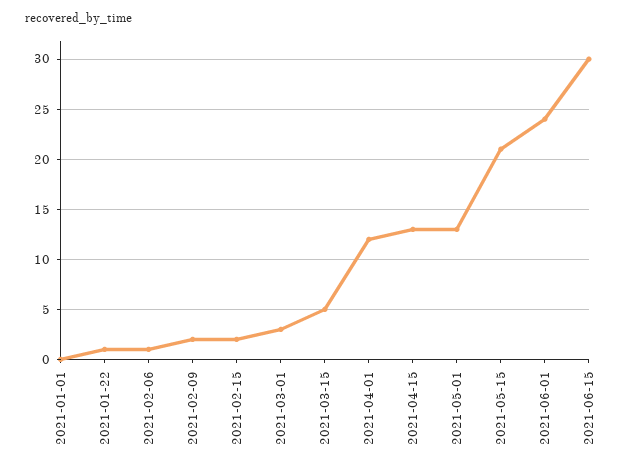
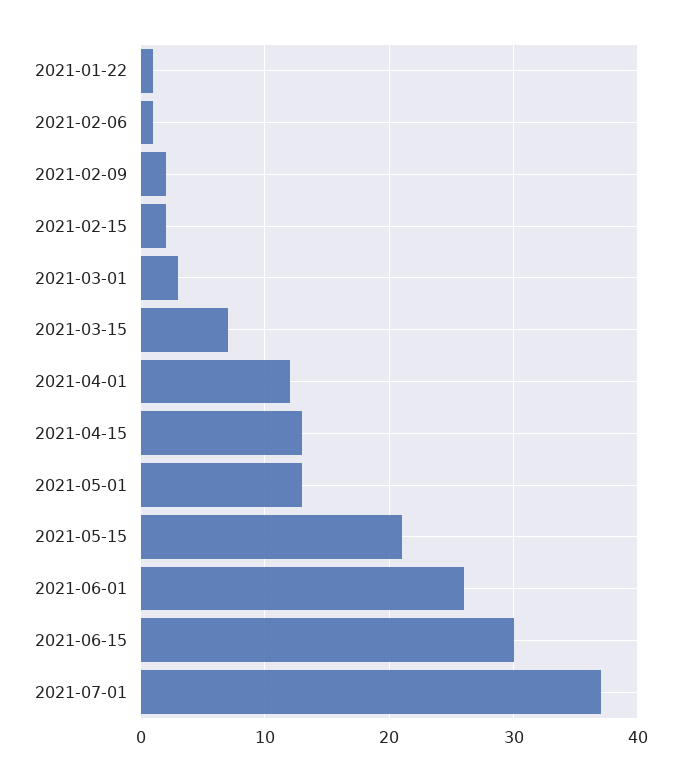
2021-01-01: 0 -> none
2021-03-15: 5 -> 7
2021-06-01: 24 -> 26
2021-07-01: none -> 37

